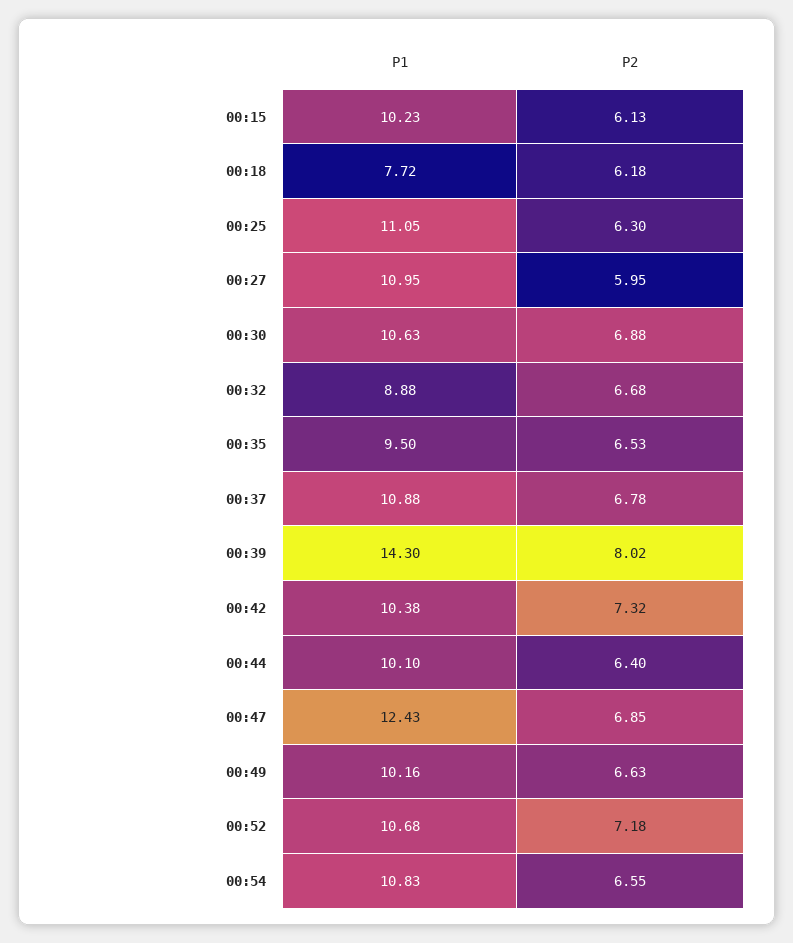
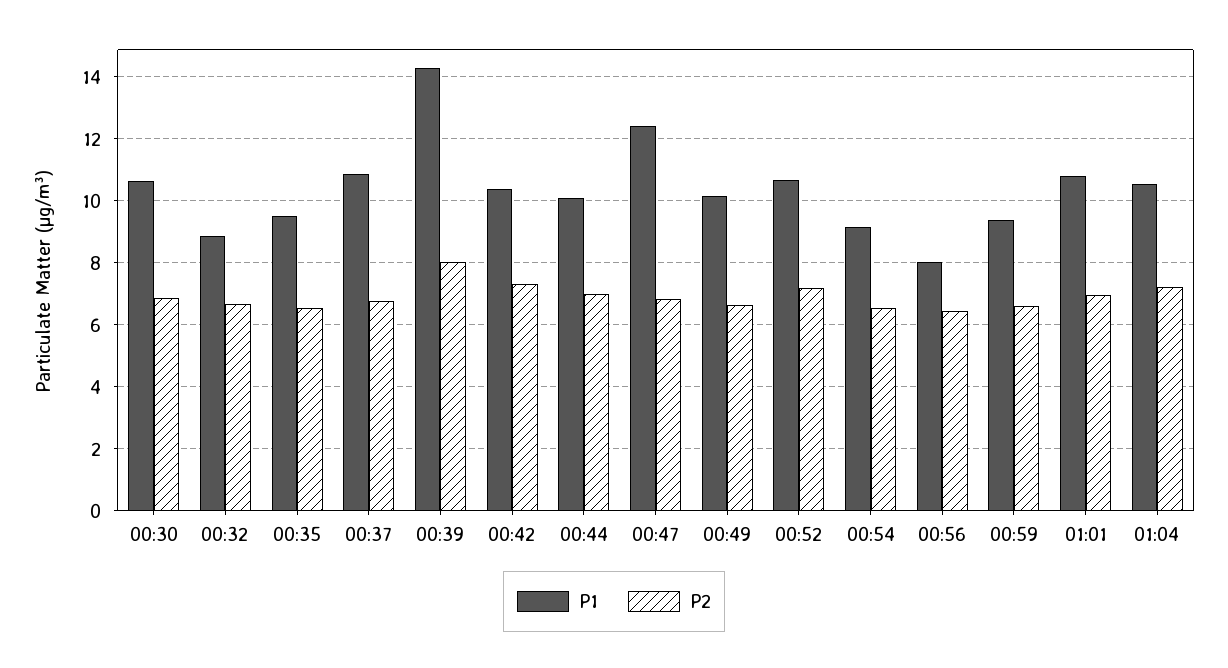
P1, 00:15: 10.23 -> none
P2, 00:15: 6.13 -> none
P1, 00:18: 7.72 -> none
P2, 00:18: 6.18 -> none
P1, 00:25: 11.05 -> none
P2, 00:25: 6.3 -> none
P1, 00:27: 10.95 -> none
P2, 00:27: 5.95 -> none
P2, 00:44: 6.4 -> 7
P1, 00:54: 10.83 -> 9.2
P1, 00:56: none -> 8
P2, 00:56: none -> 6.4
P1, 00:59: none -> 9.4
P2, 00:59: none -> 6.6
P1, 01:01: none -> 10.8
P2, 01:01: none -> 7
P1, 01:04: none -> 10.6
P2, 01:04: none -> 7.2

